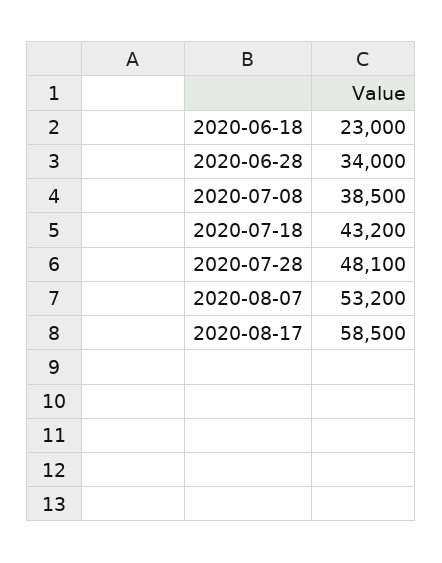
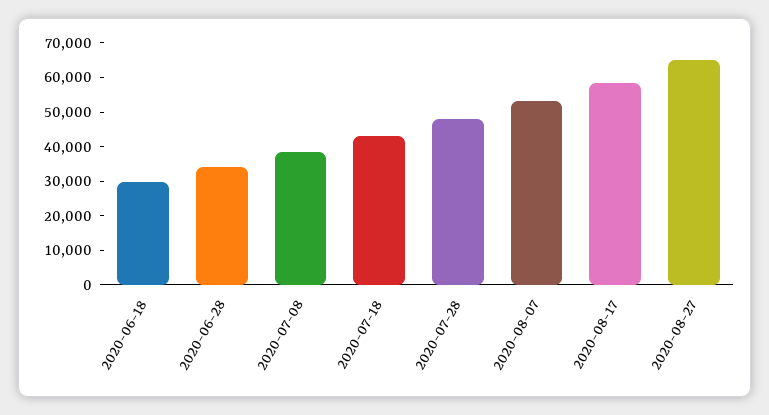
2020-06-18: 23000 -> 30000
2020-08-27: none -> 65000

